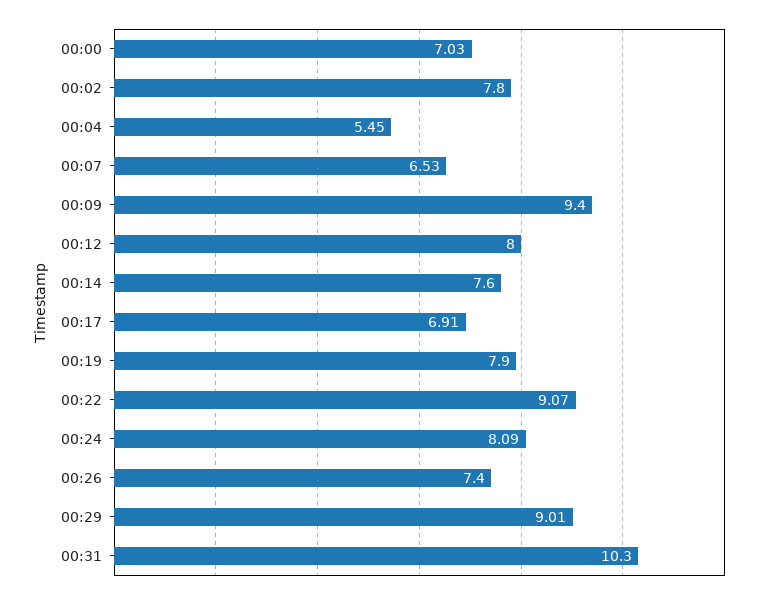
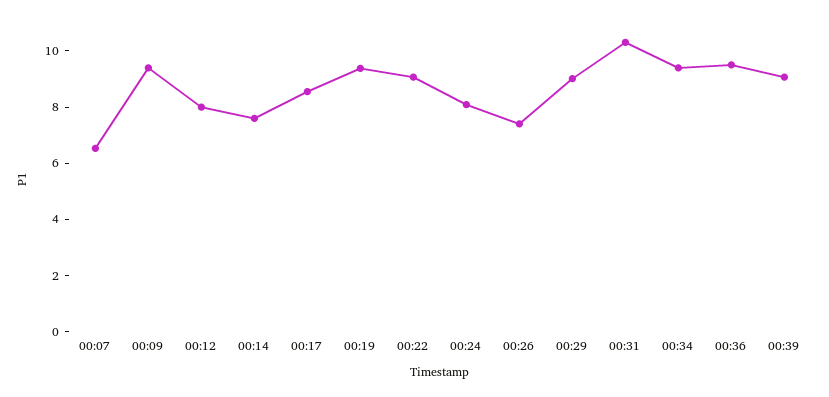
00:00: 7.03 -> none
00:02: 7.8 -> none
00:04: 5.45 -> none
00:17: 6.91 -> 8.5
00:19: 7.9 -> 9.5
00:34: none -> 9.5
00:36: none -> 9.5
00:39: none -> 9

